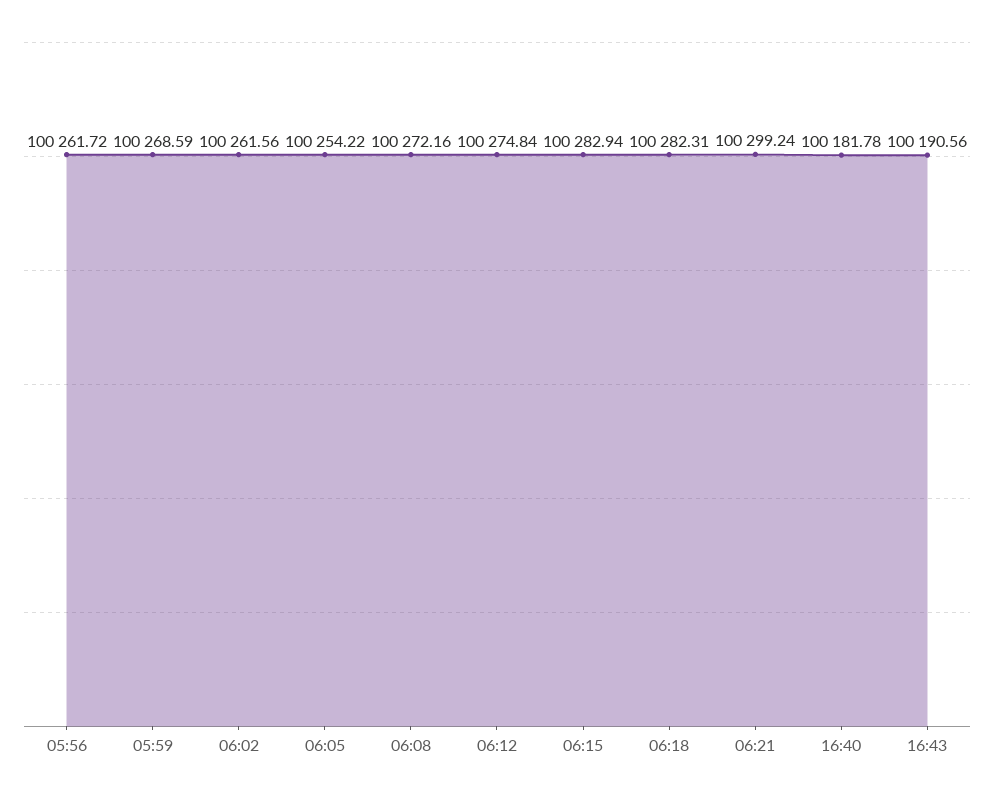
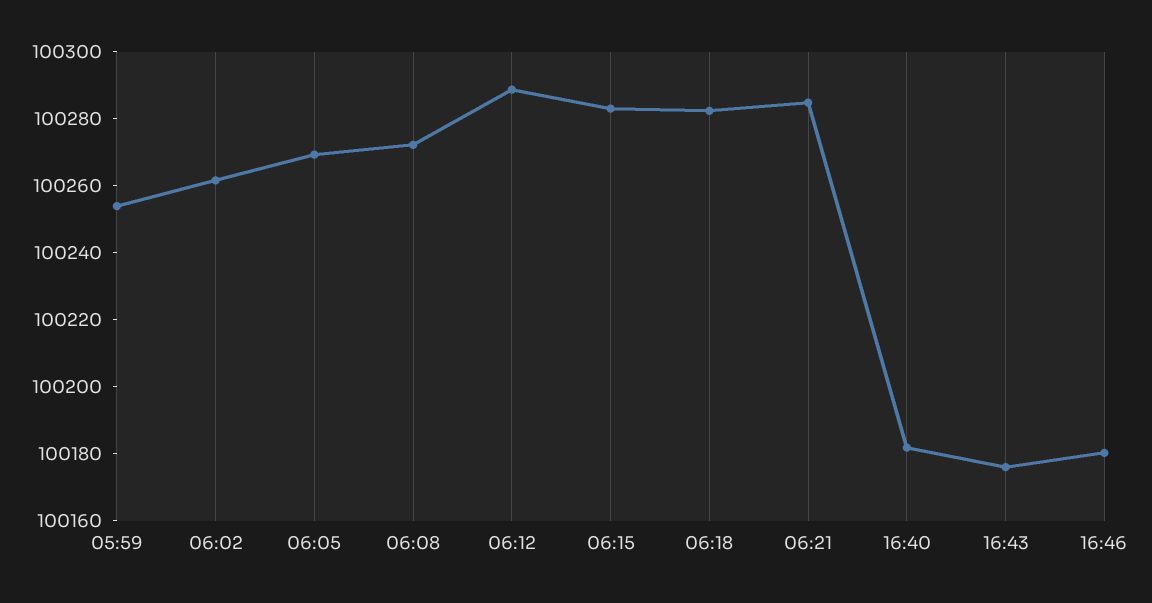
05:56: 100261.72 -> none
05:59: 100268.59 -> 100255
06:05: 100254.22 -> 100270
06:12: 100274.84 -> 100290
06:21: 100299.24 -> 100285
16:43: 100190.56 -> 100175
16:46: none -> 100180

